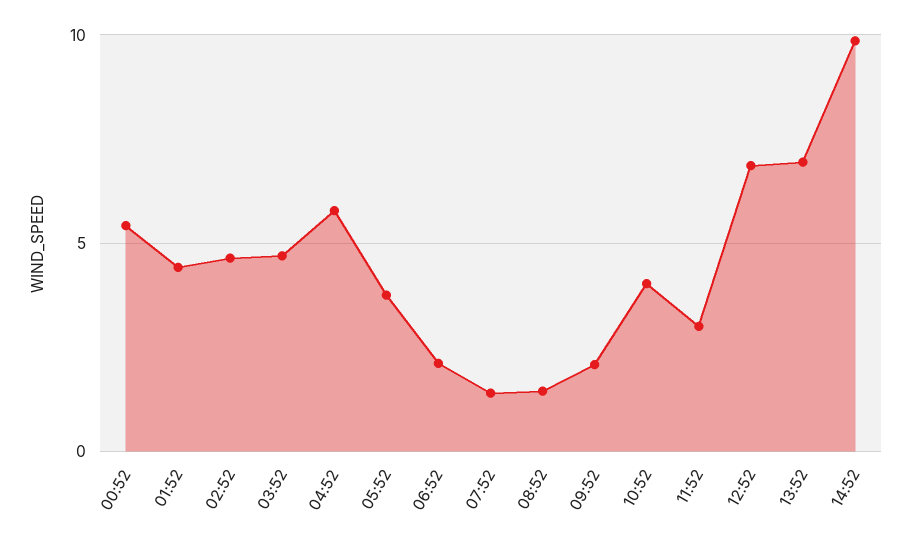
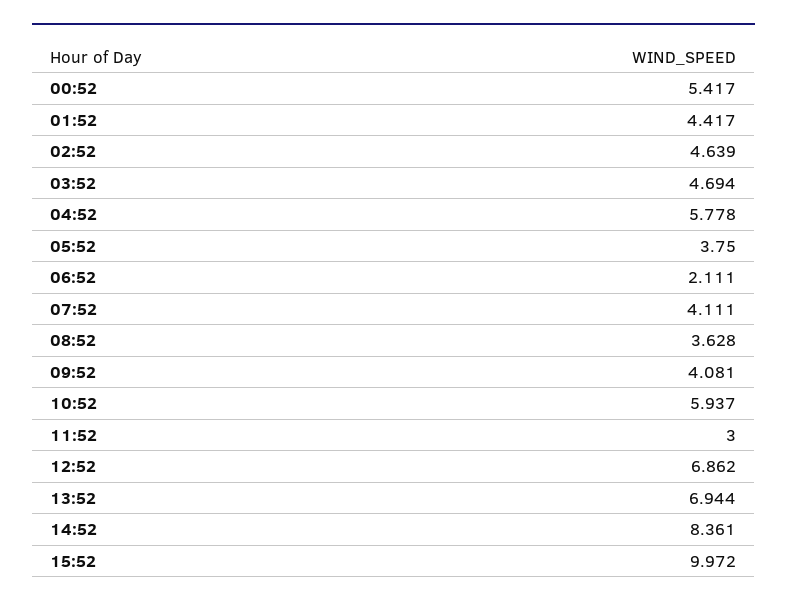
07:52: 1.5 -> 4.111
08:52: 1.5 -> 3.628
09:52: 2 -> 4.081
10:52: 4 -> 5.937
14:52: 10 -> 8.361
15:52: none -> 9.972

